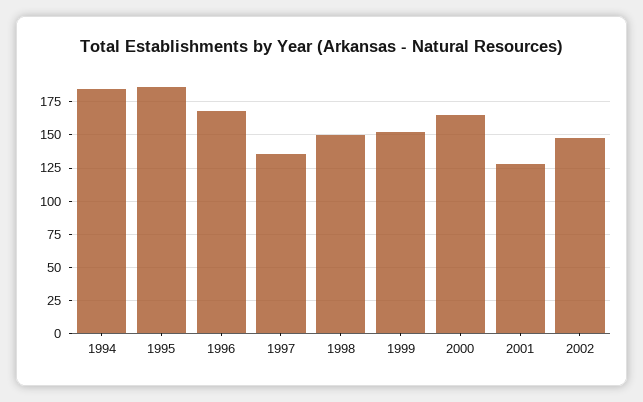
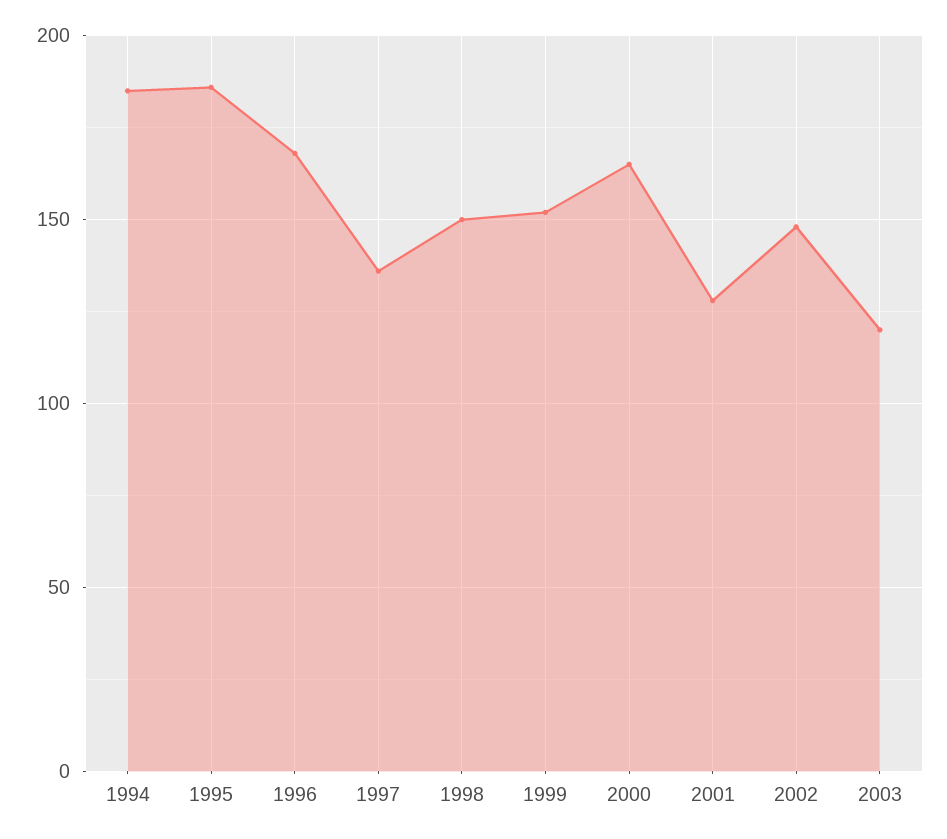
2003: none -> 120

